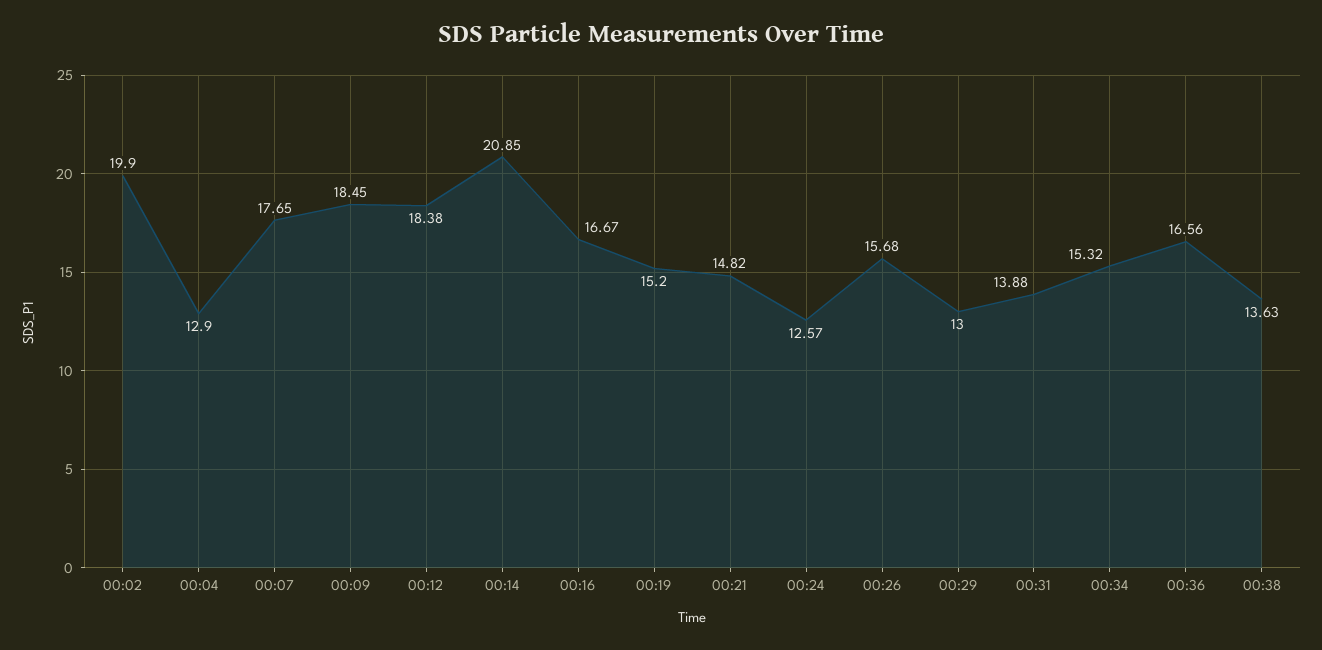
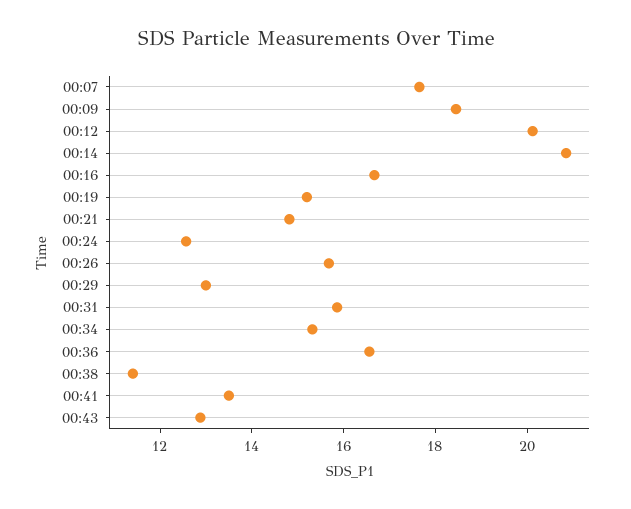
00:02: 19.9 -> none
00:04: 12.9 -> none
00:12: 18.38 -> 20
00:31: 13.88 -> 16
00:38: 13.63 -> 11.5
00:41: none -> 13.5
00:43: none -> 13

